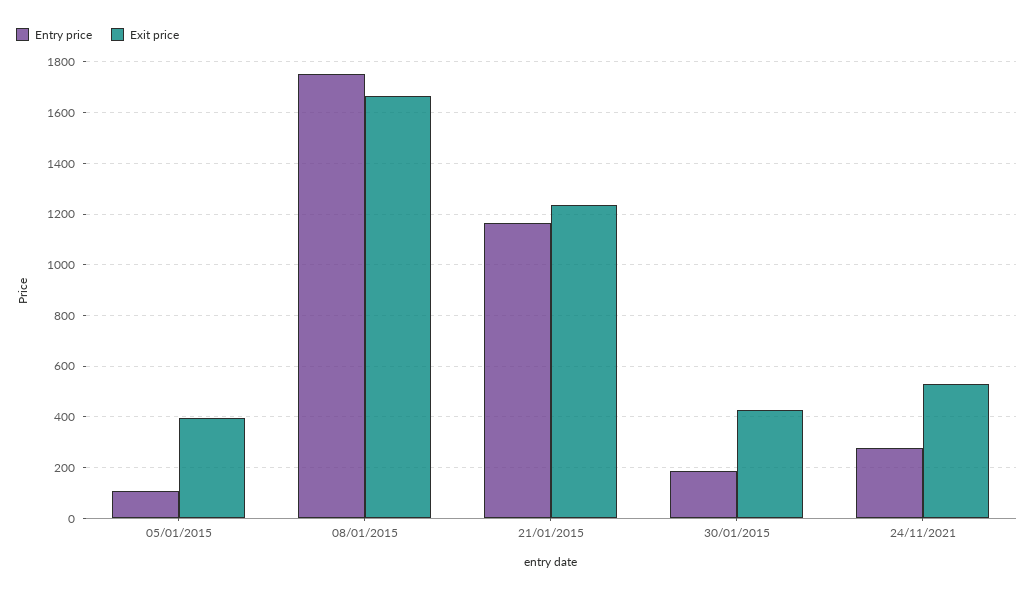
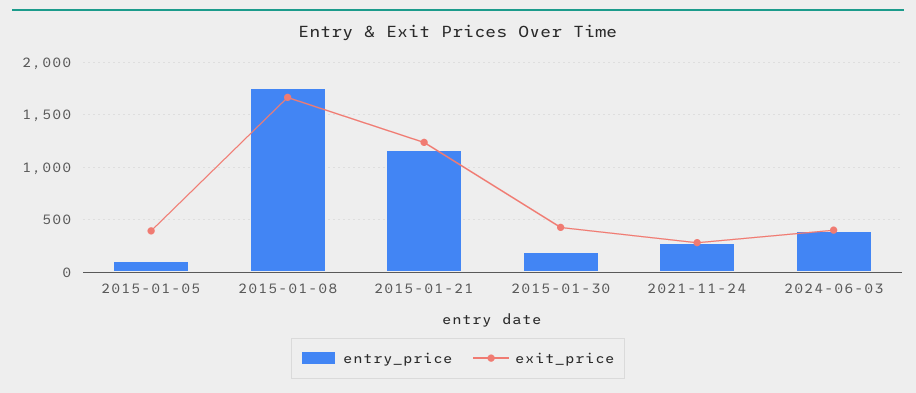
Exit price, 24/11/2021: 525 -> 300
Entry price, 2024-06-03: none -> 400
Exit price, 2024-06-03: none -> 400

